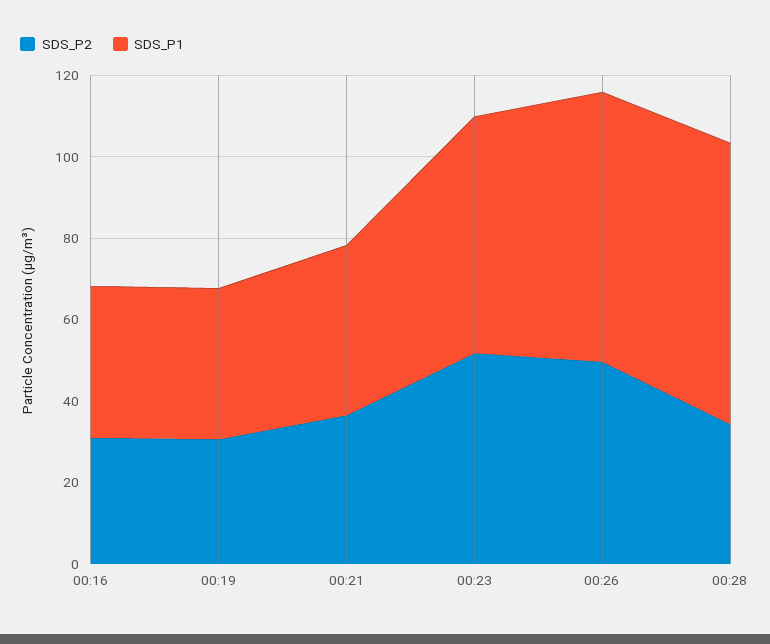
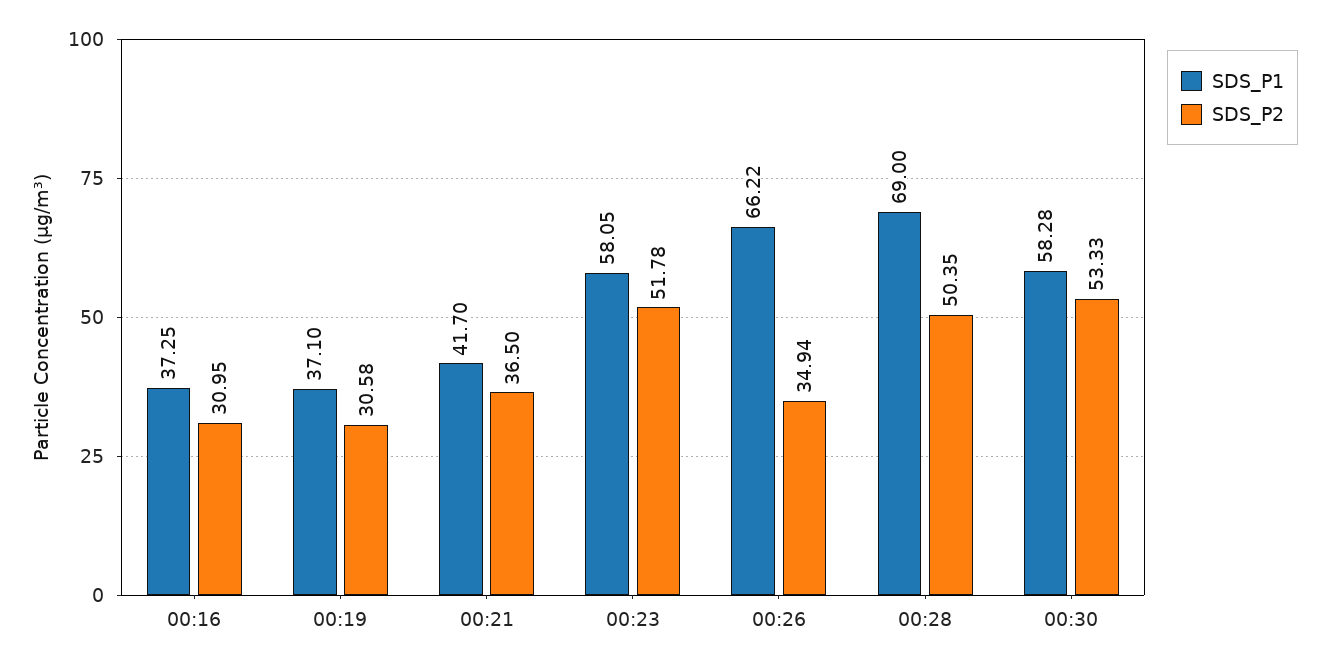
SDS_P2, 00:26: 50 -> 34.94
SDS_P2, 00:28: 35 -> 50.35
SDS_P1, 00:30: none -> 58.28
SDS_P2, 00:30: none -> 53.33

